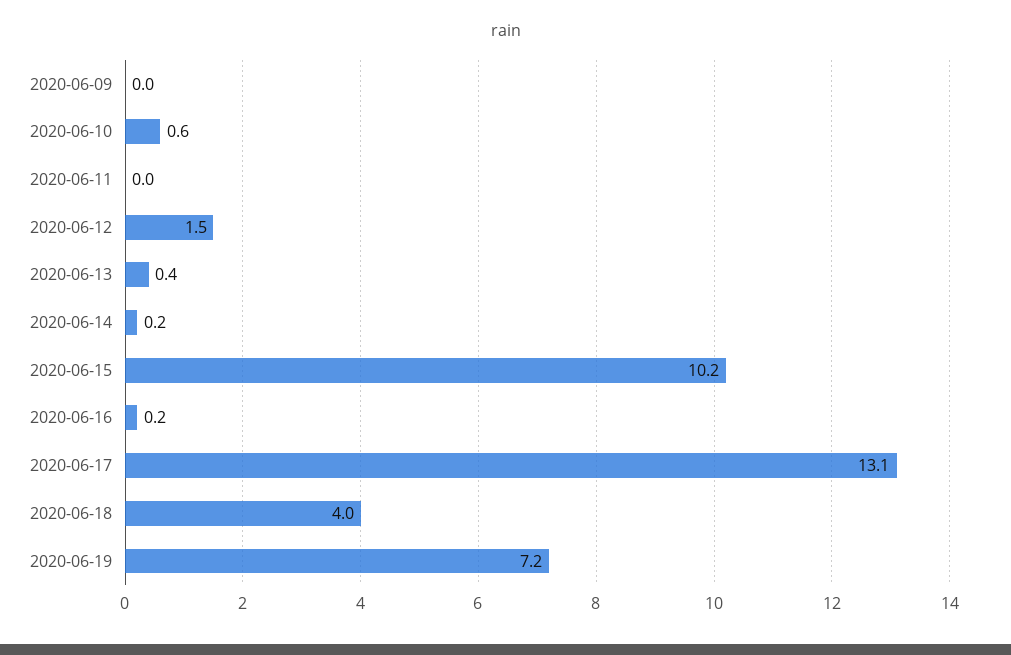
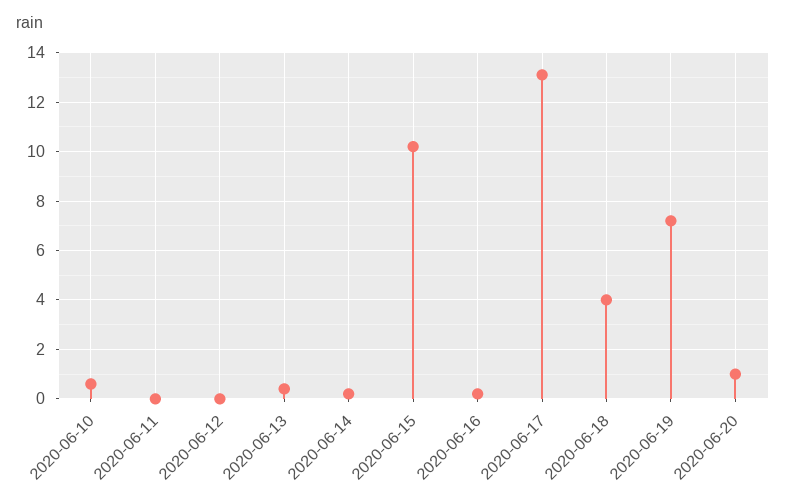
2020-06-09: 0 -> none
2020-06-12: 1.5 -> 0
2020-06-20: none -> 1

